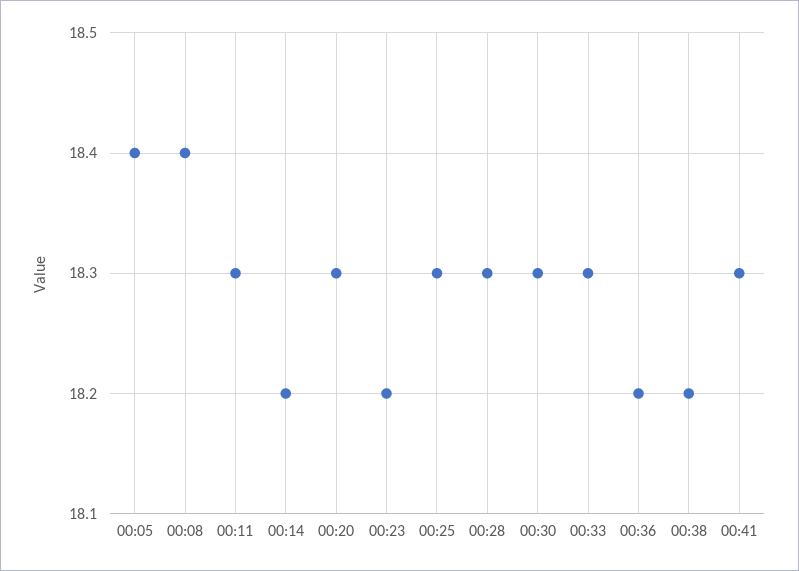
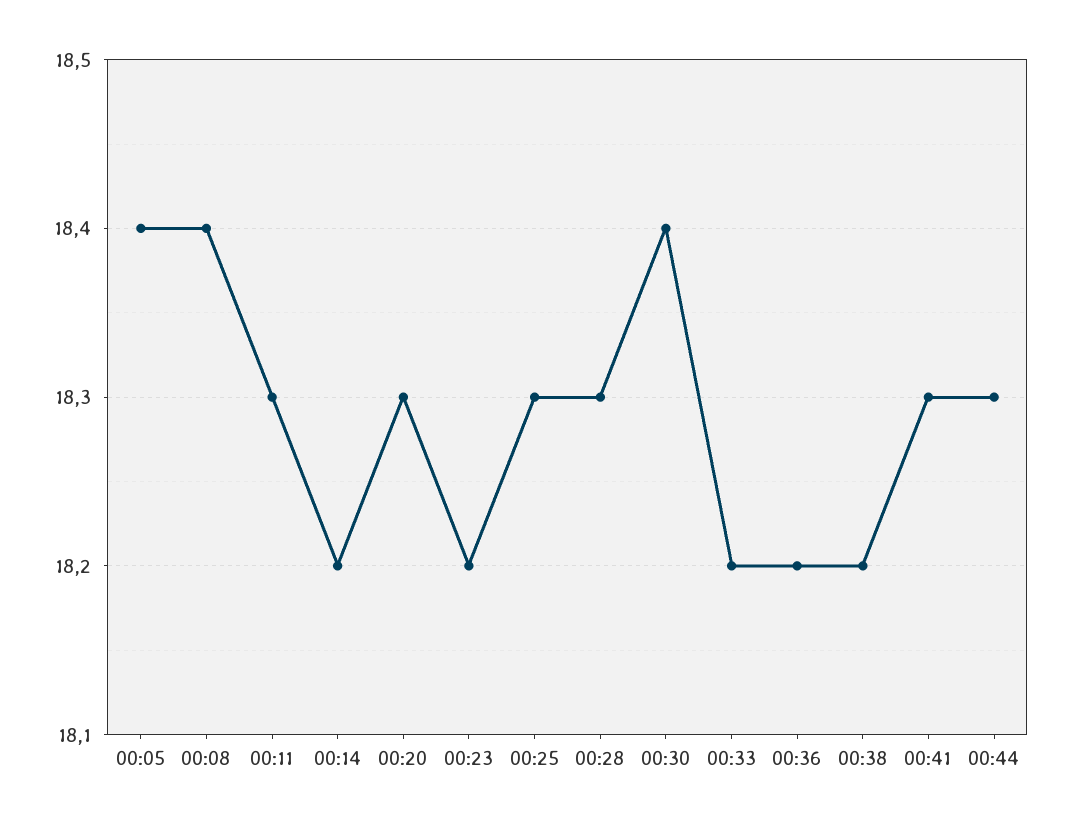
00:30: 18.3 -> 18.4
00:33: 18.3 -> 18.2
00:44: none -> 18.3

